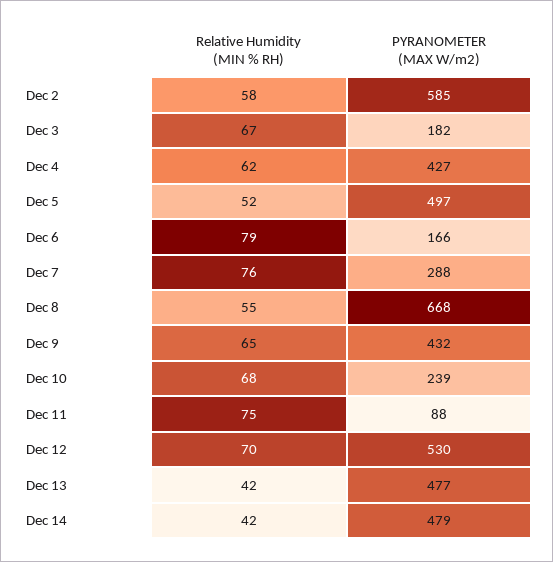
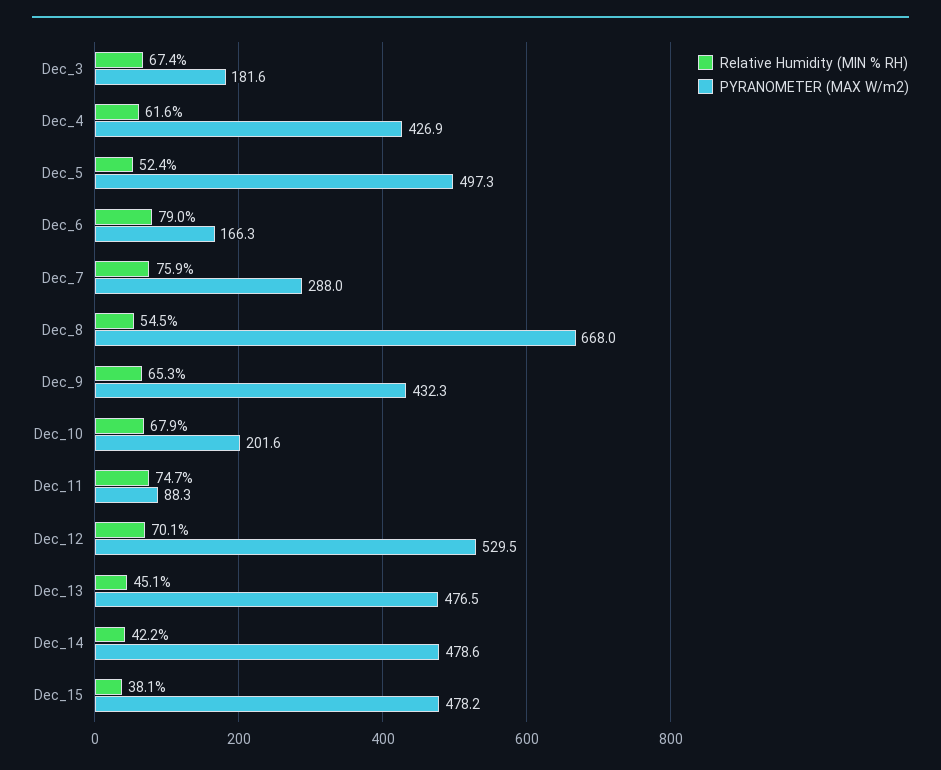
Relative Humidity (MIN % RH), Dec 2: 58 -> none
PYRANOMETER (MAX W/m2), Dec 2: 585 -> none
PYRANOMETER (MAX W/m2), Dec 10: 239 -> 201.6
Relative Humidity (MIN % RH), Dec 13: 42 -> 45.1
Relative Humidity (MIN % RH), Dec_15: none -> 38.1
PYRANOMETER (MAX W/m2), Dec_15: none -> 478.2

